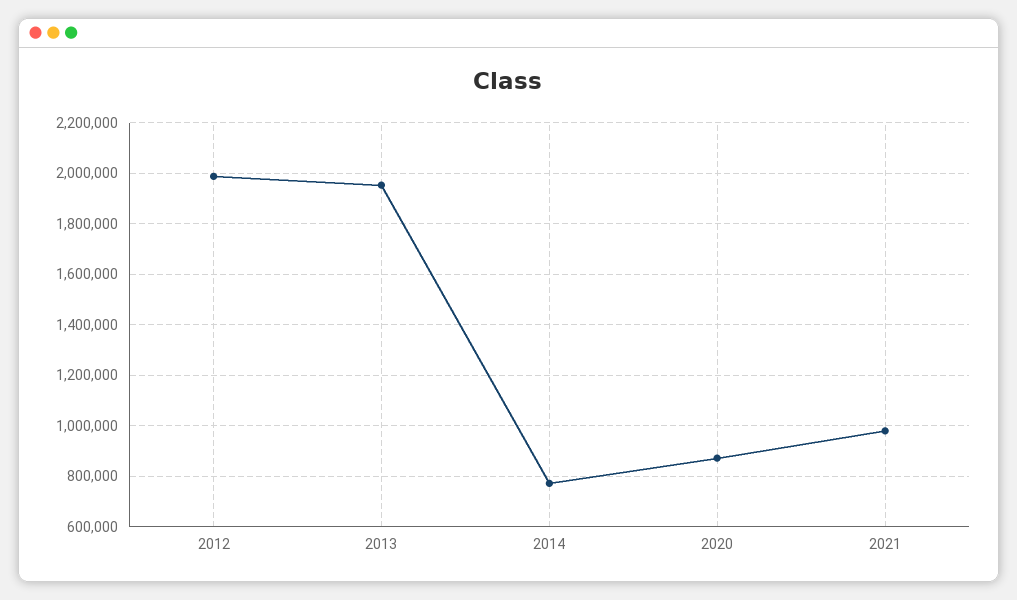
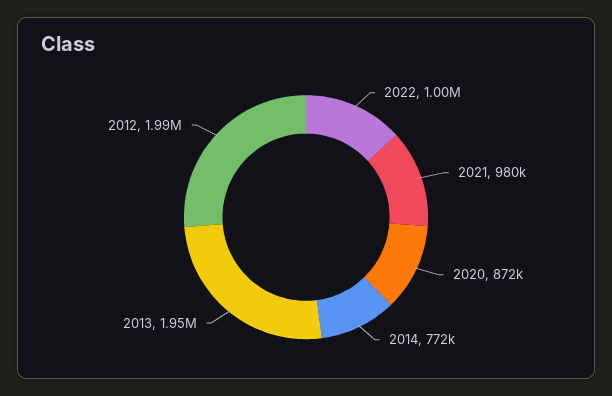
2022: none -> 1000000

